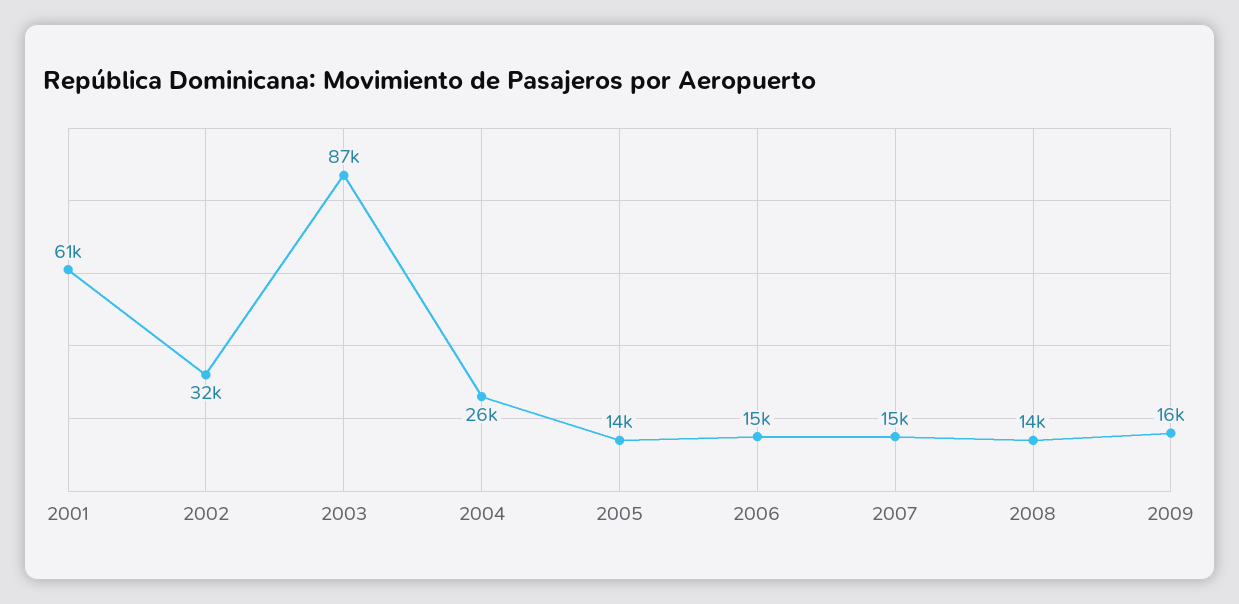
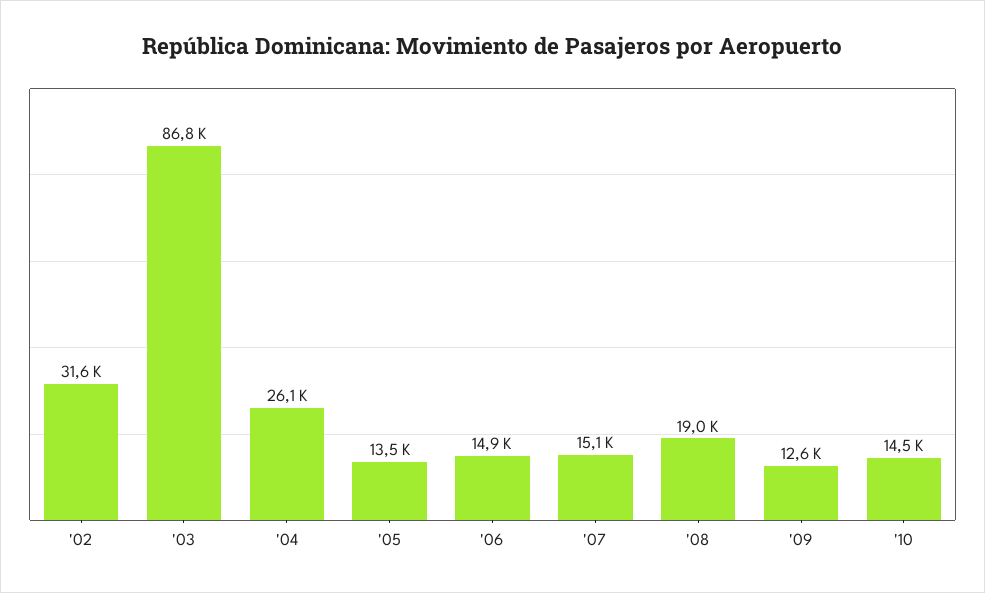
2001: 61000 -> none
2008: 14000 -> 19000
2009: 16000 -> 12600
'10: none -> 14500

